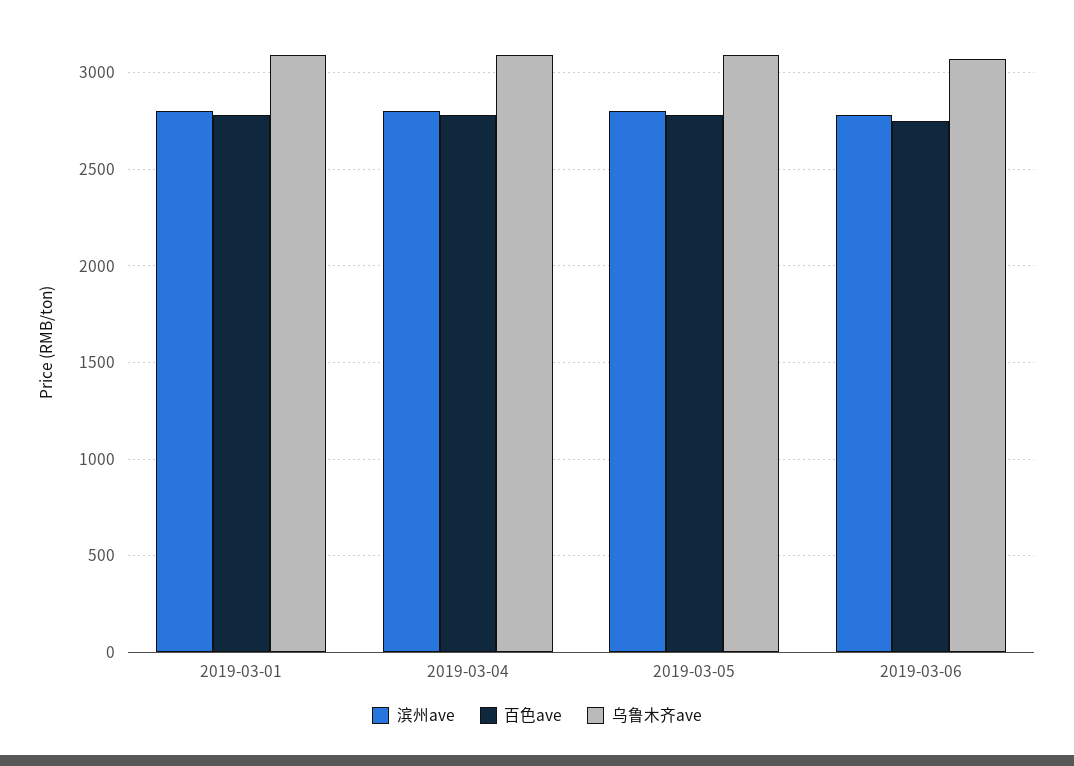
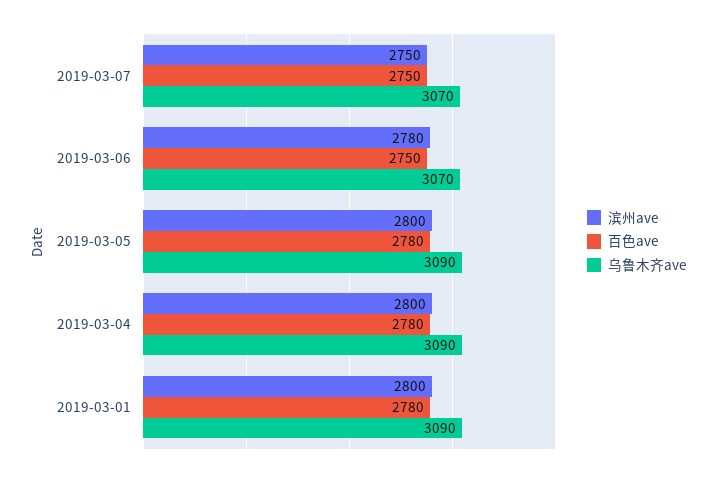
滨州ave, 2019-03-07: none -> 2750
百色ave, 2019-03-07: none -> 2750
乌鲁木齐ave, 2019-03-07: none -> 3070

